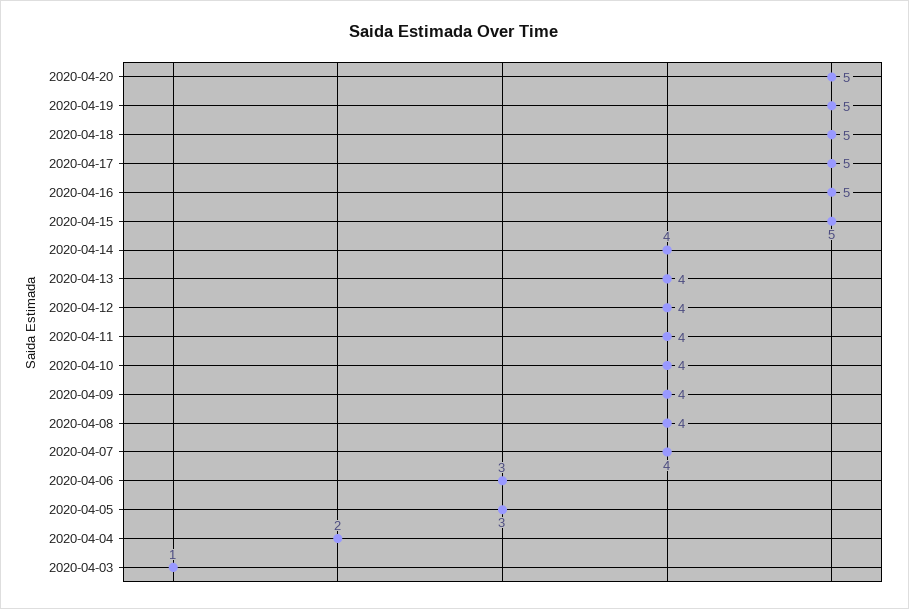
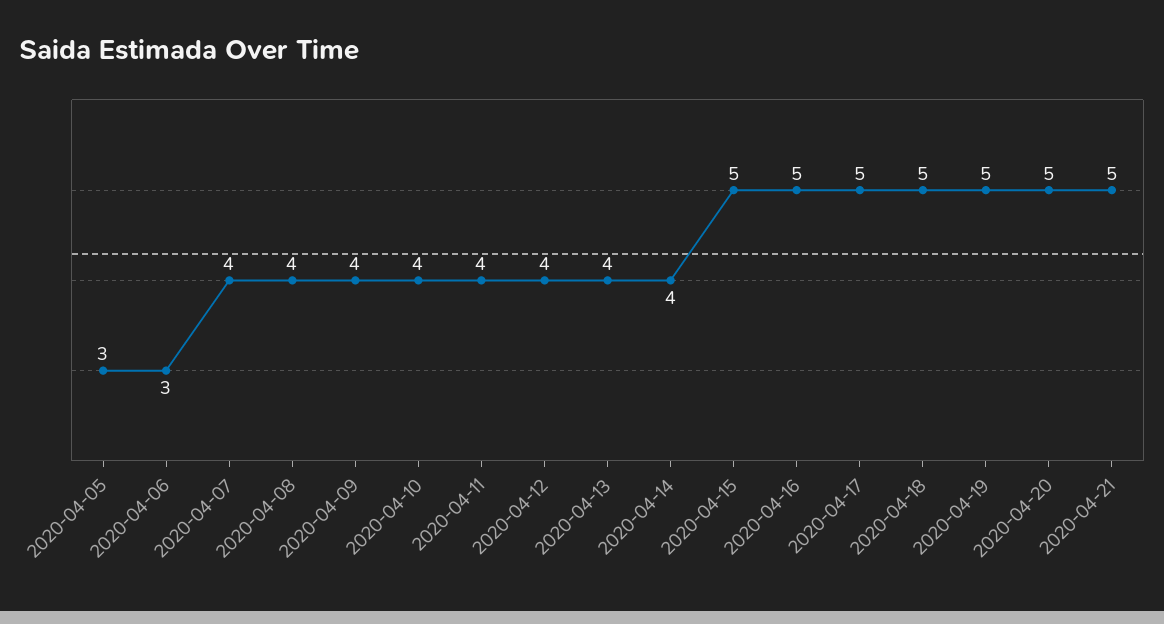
2020-04-04: 2 -> none
2020-04-03: 1 -> none
2020-04-21: none -> 5

